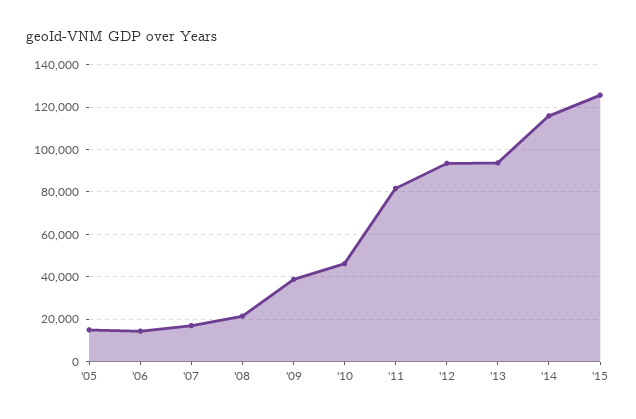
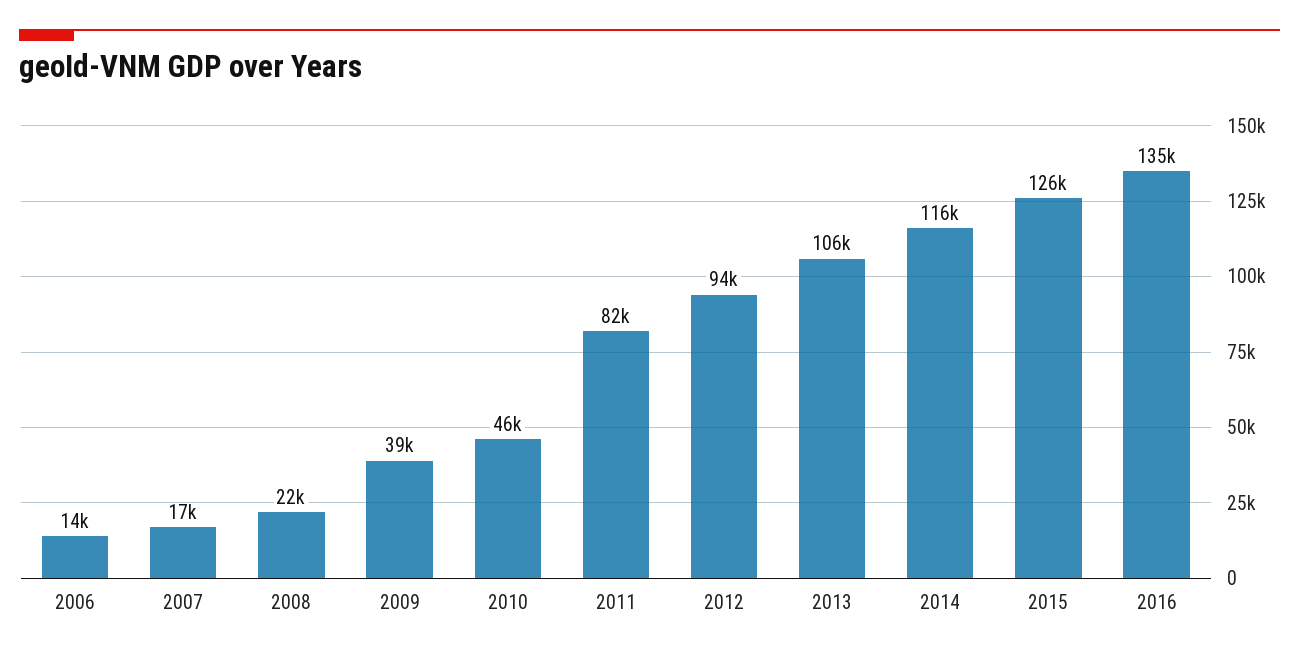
'05: 15000 -> none
'13: 95000 -> 106000
2016: none -> 135000

